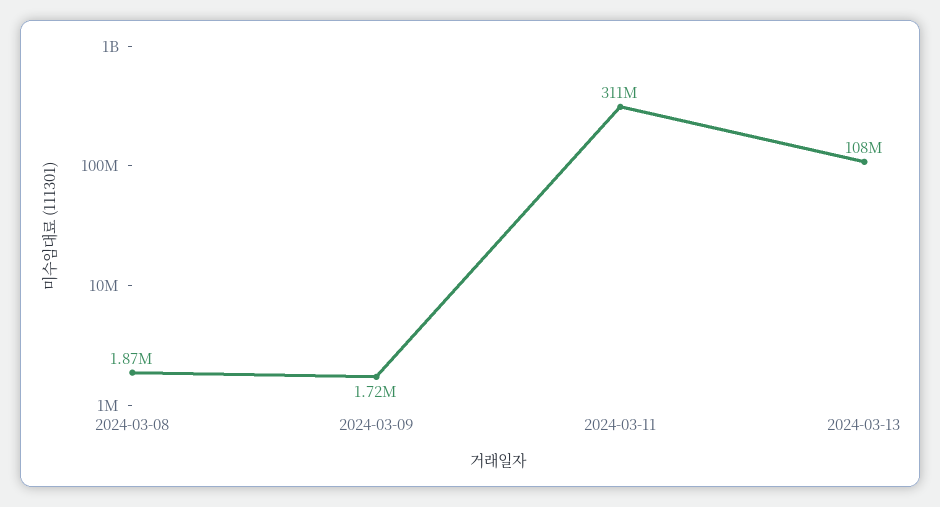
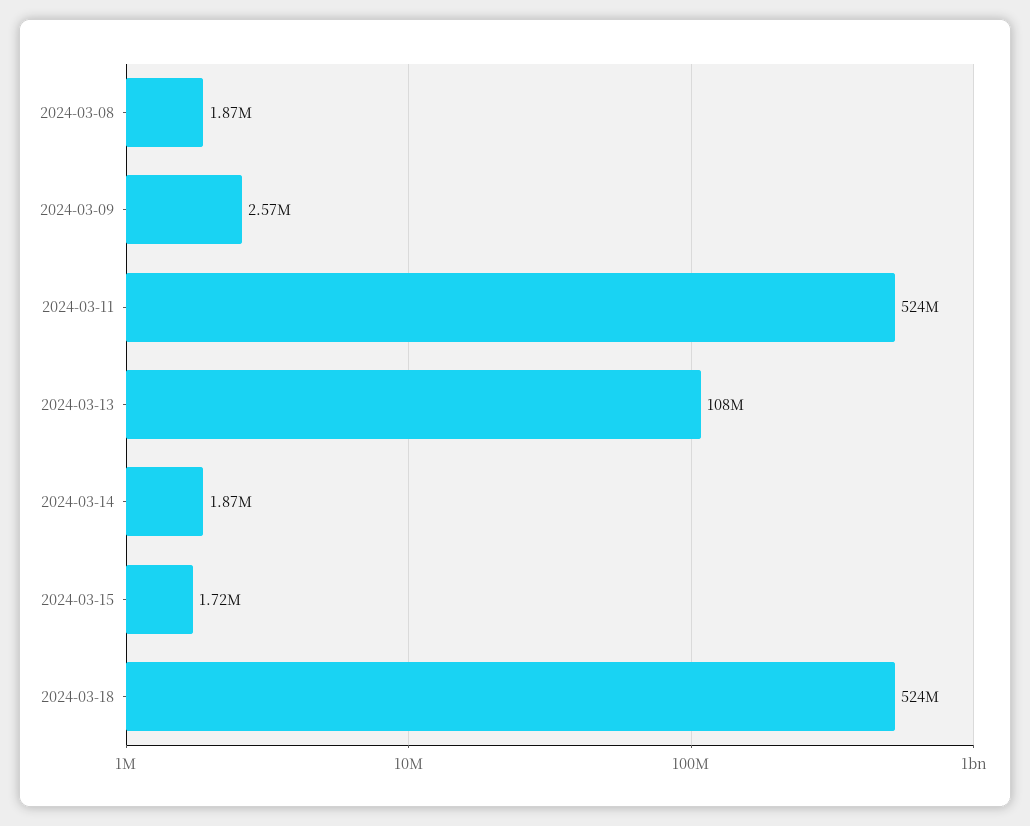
2024-03-09: 1720000 -> 2570000
2024-03-11: 311000000 -> 524000000
2024-03-14: none -> 1870000
2024-03-15: none -> 1720000
2024-03-18: none -> 524000000

